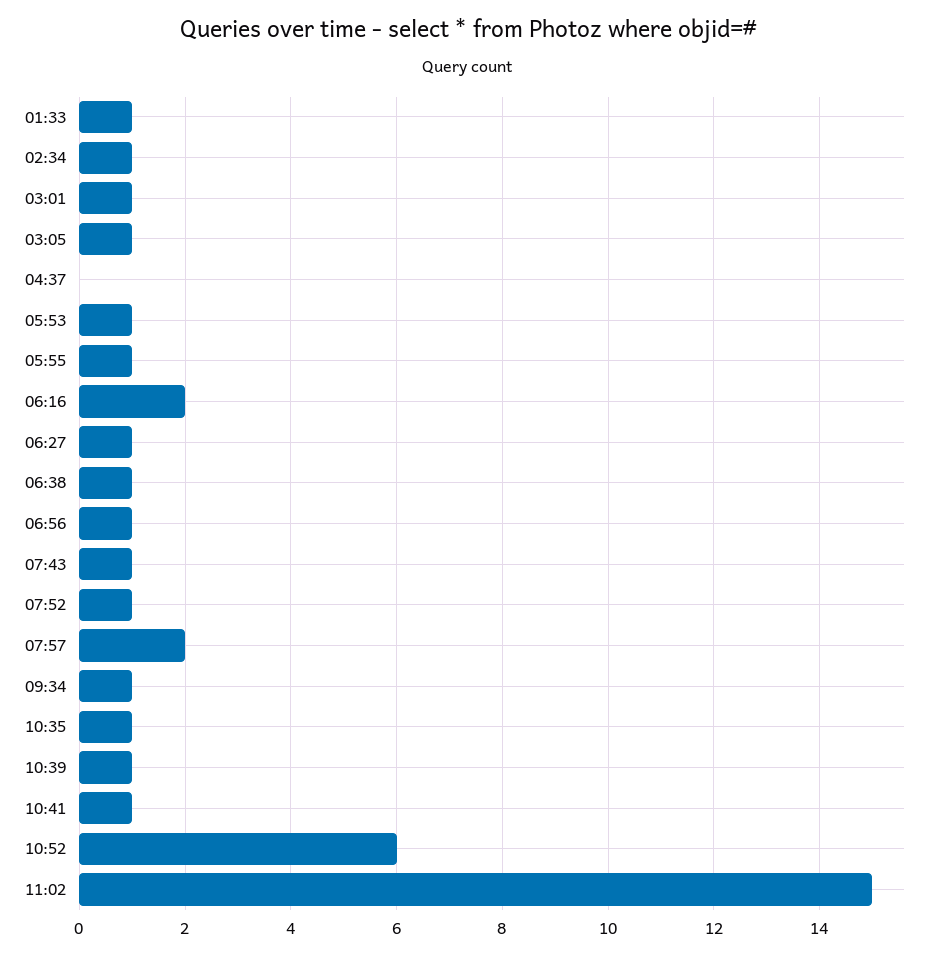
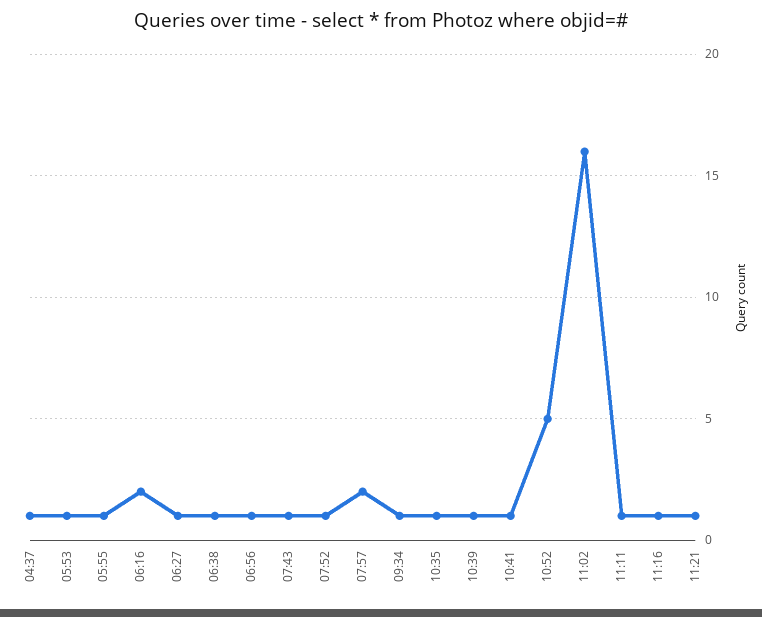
01:33: 1 -> none
02:34: 1 -> none
03:01: 1 -> none
03:05: 1 -> none
04:37: 0 -> 1
10:52: 6 -> 5
11:02: 15 -> 16
11:11: none -> 1
11:16: none -> 1
11:21: none -> 1

